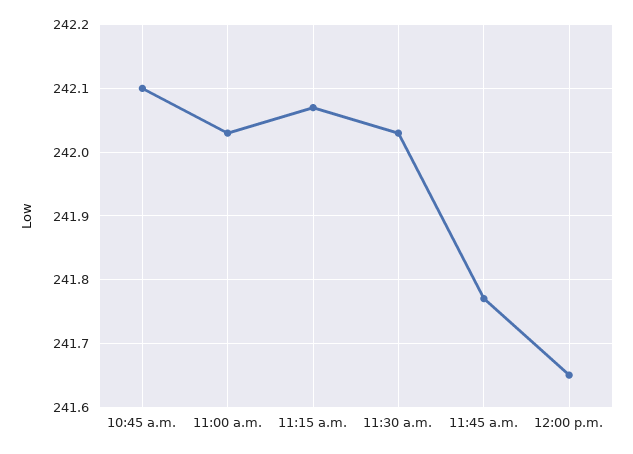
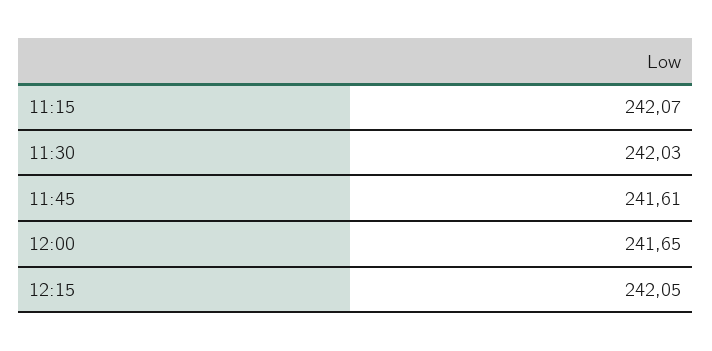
10:45 a.m.: 242.1 -> none
11:00 a.m.: 242.03 -> none
11:45 a.m.: 241.77 -> 241.61
12:15: none -> 242.05

